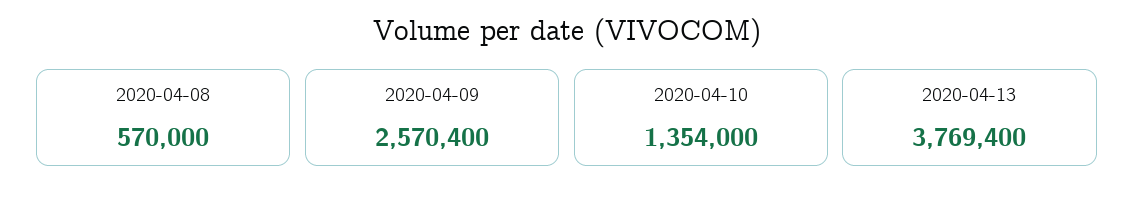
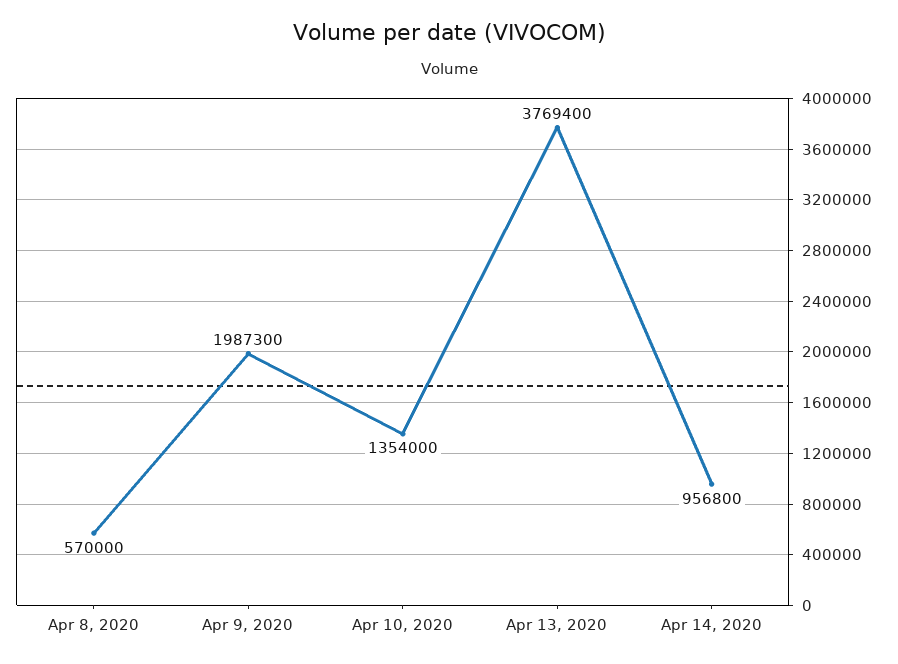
2020-04-09: 2570400 -> 1987300
Apr 14, 2020: none -> 956800

